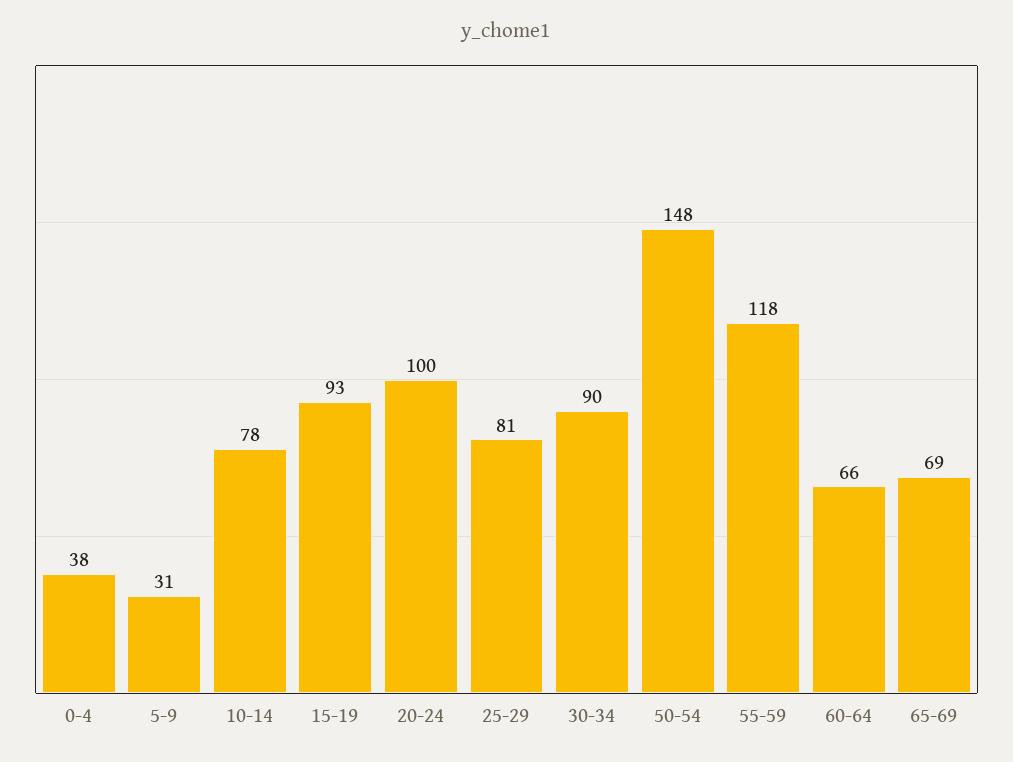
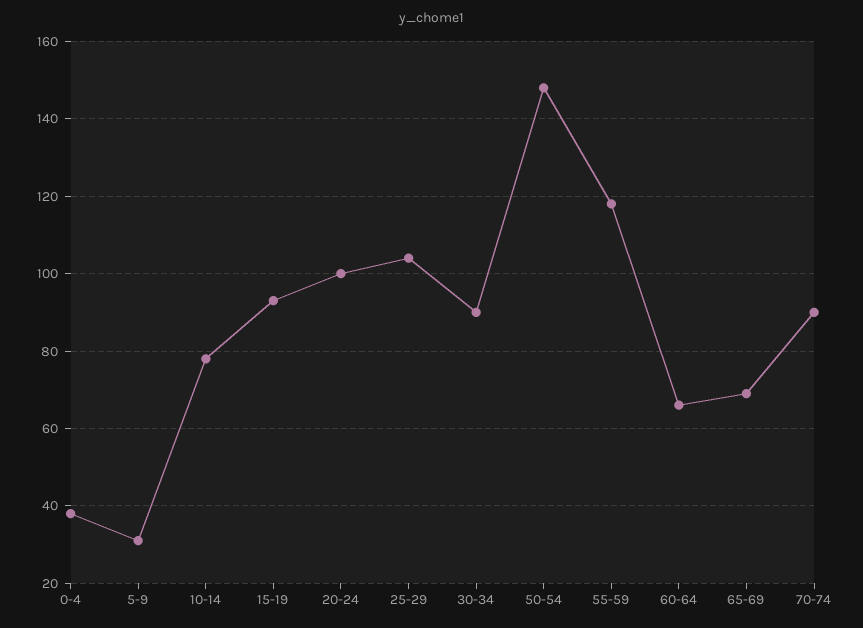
25-29: 81 -> 105
70-74: none -> 90

